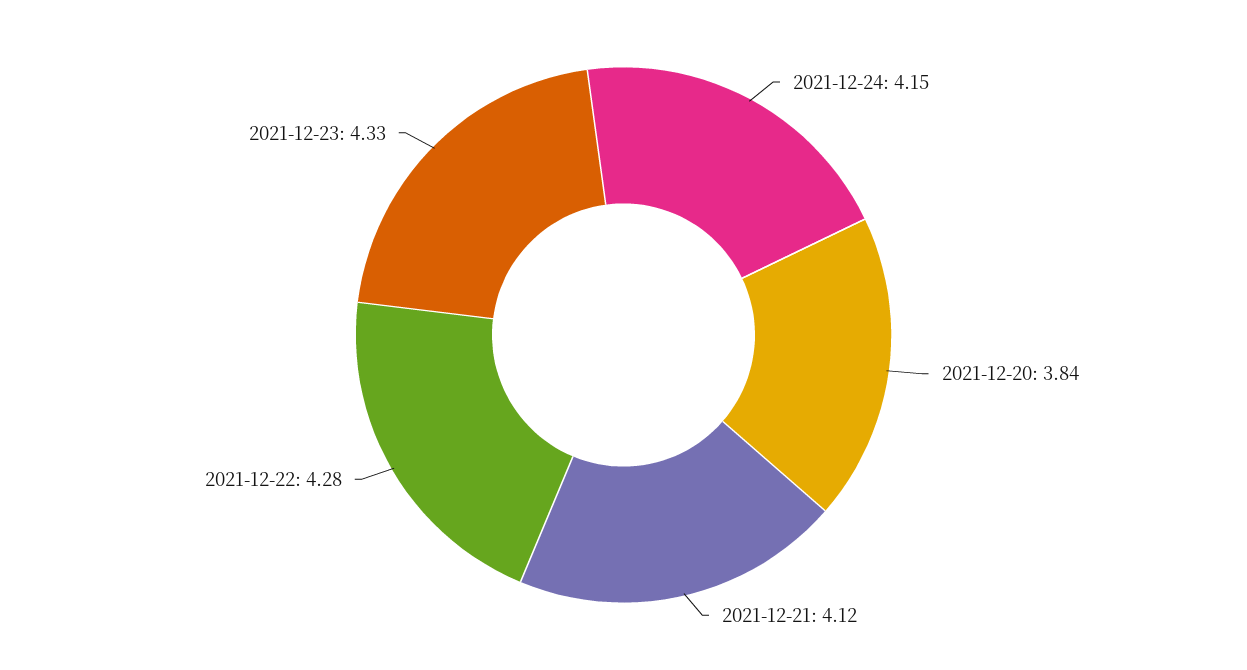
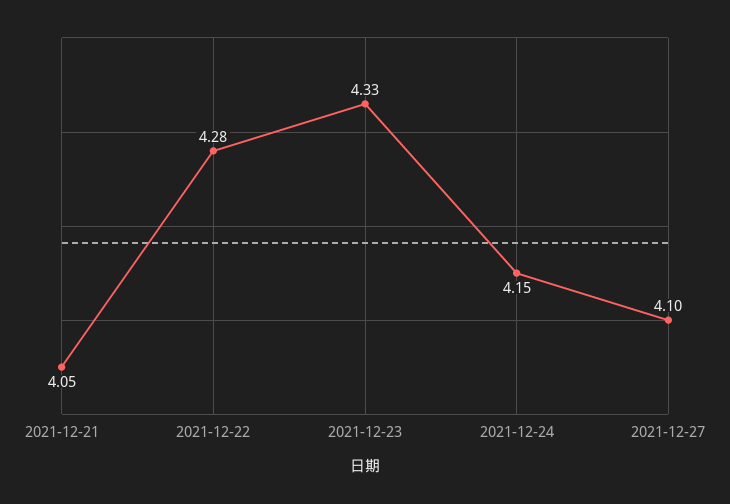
2021-12-20: 3.84 -> none
2021-12-21: 4.12 -> 4.05
2021-12-27: none -> 4.1

